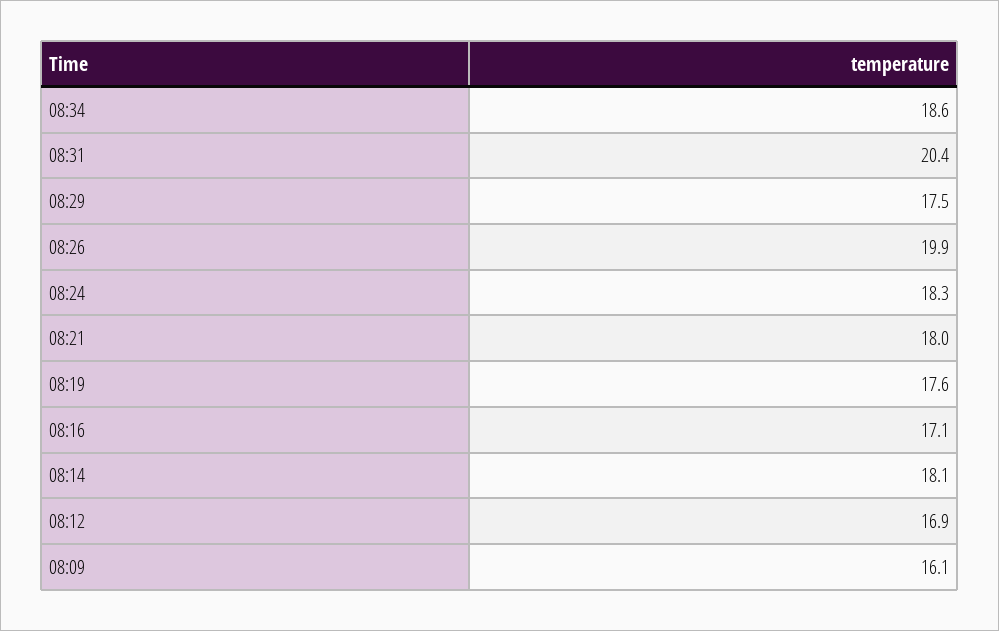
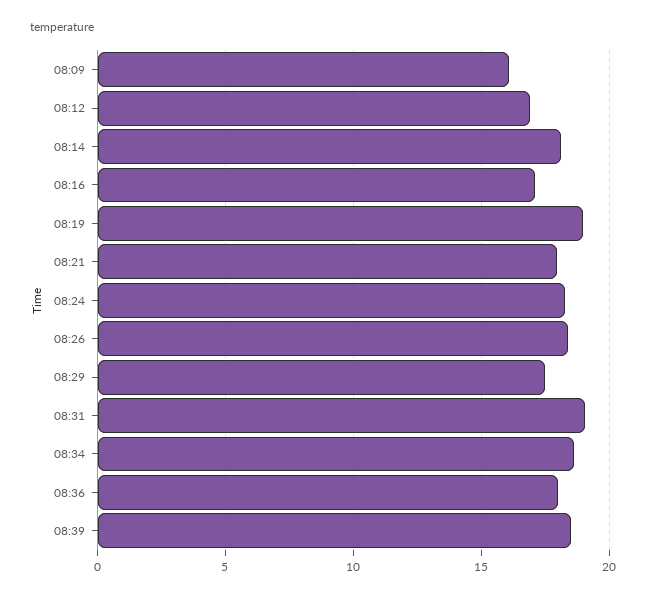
08:31: 20.4 -> 19
08:26: 19.9 -> 18.5
08:19: 17.6 -> 19
08:36: none -> 18
08:39: none -> 18.5

